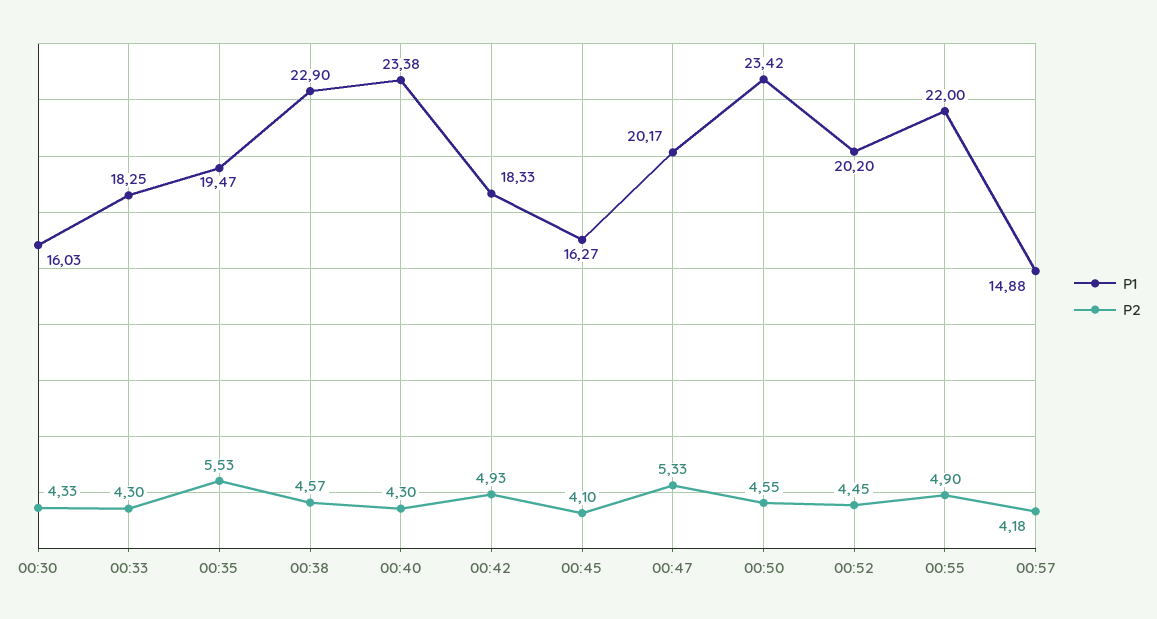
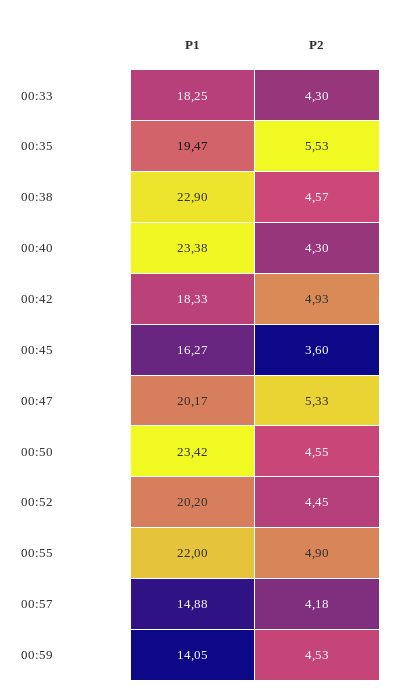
P1, 00:30: 16.03 -> none
P2, 00:30: 4.33 -> none
P2, 00:45: 4.1 -> 3.6
P1, 00:59: none -> 14.05
P2, 00:59: none -> 4.53

